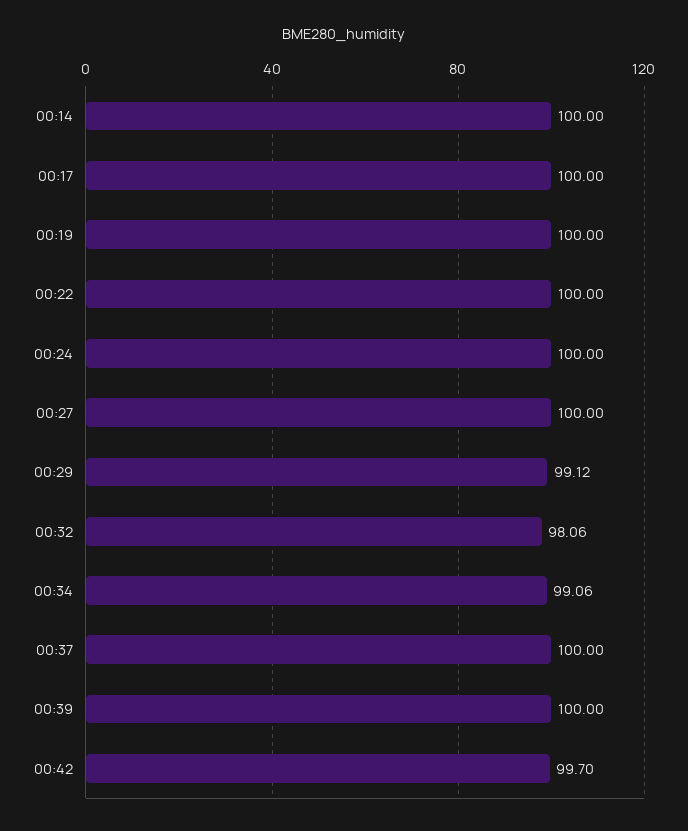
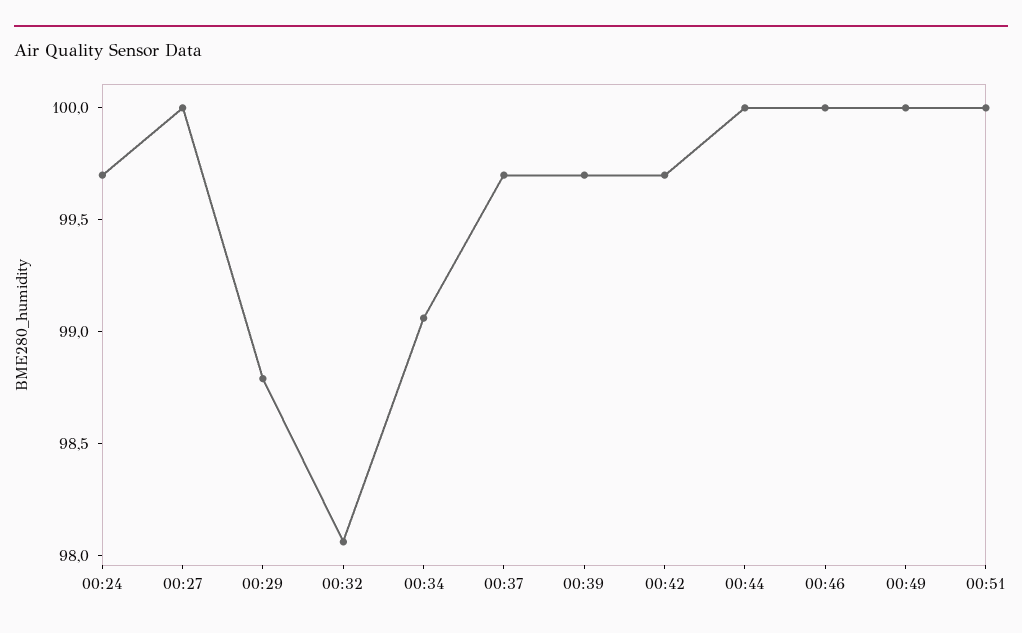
00:14: 100 -> none
00:17: 100 -> none
00:19: 100 -> none
00:22: 100 -> none
00:24: 100 -> 99.7
00:29: 99.12 -> 98.8
00:37: 100 -> 99.7
00:39: 100 -> 99.7
00:44: none -> 100
00:46: none -> 100
00:49: none -> 100
00:51: none -> 100

